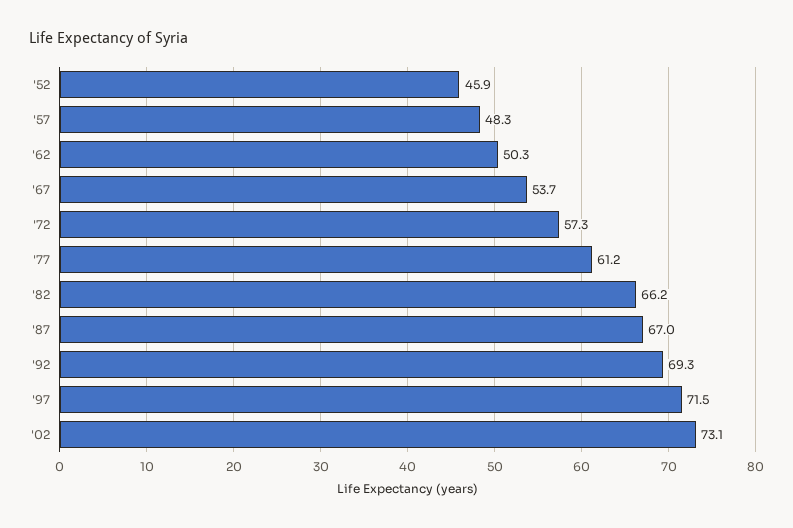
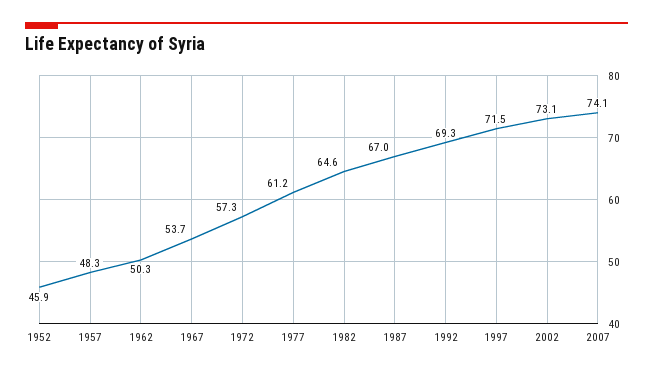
'82: 66.2 -> 64.6
2007: none -> 74.1

